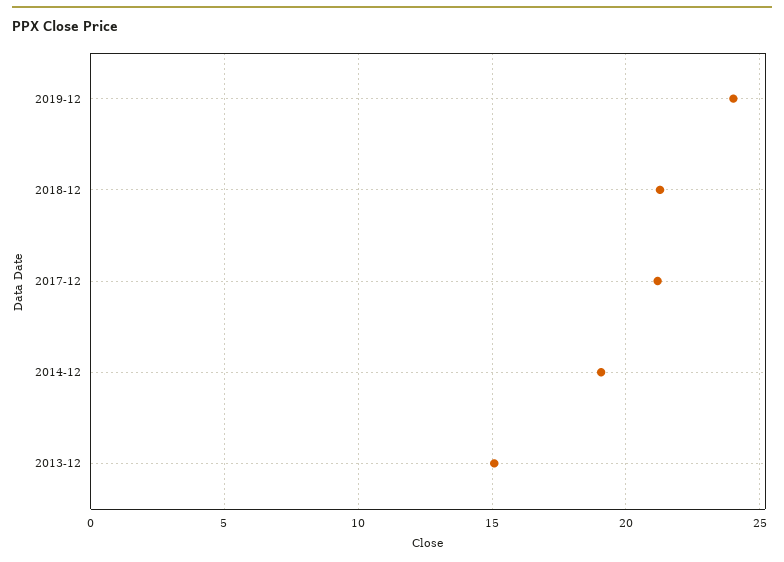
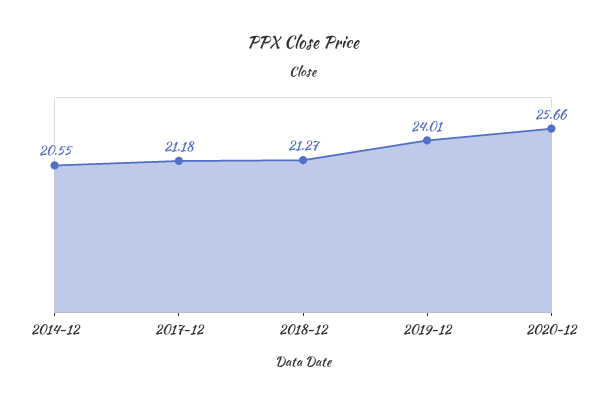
2014-12: 19 -> 20.55
2013-12: 15 -> none
2020-12: none -> 25.66

